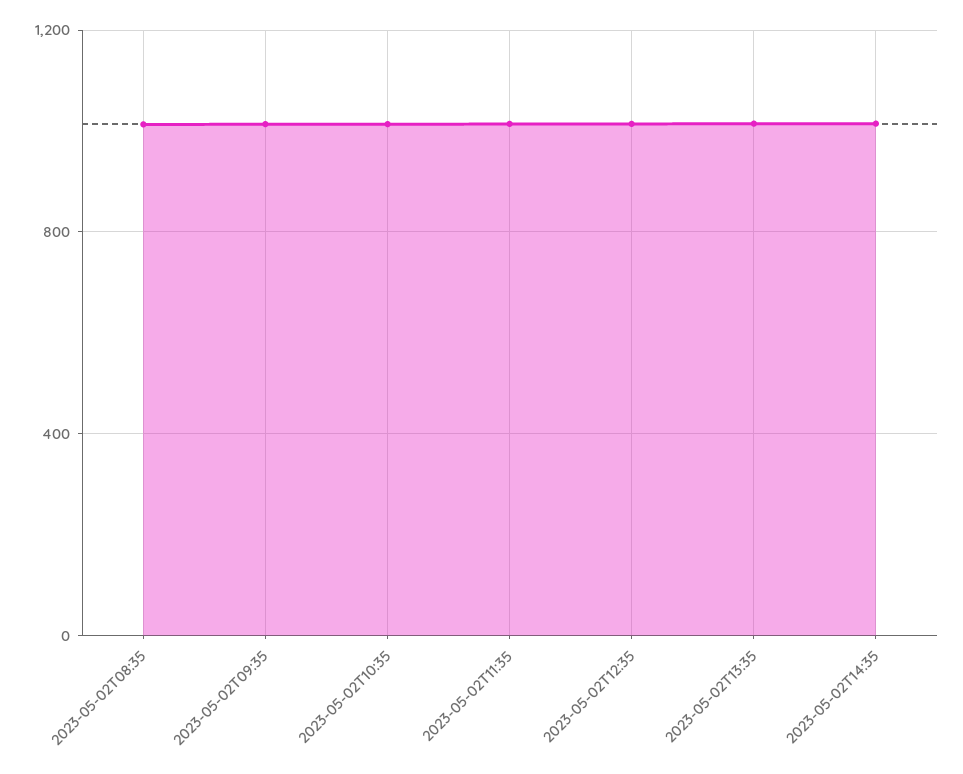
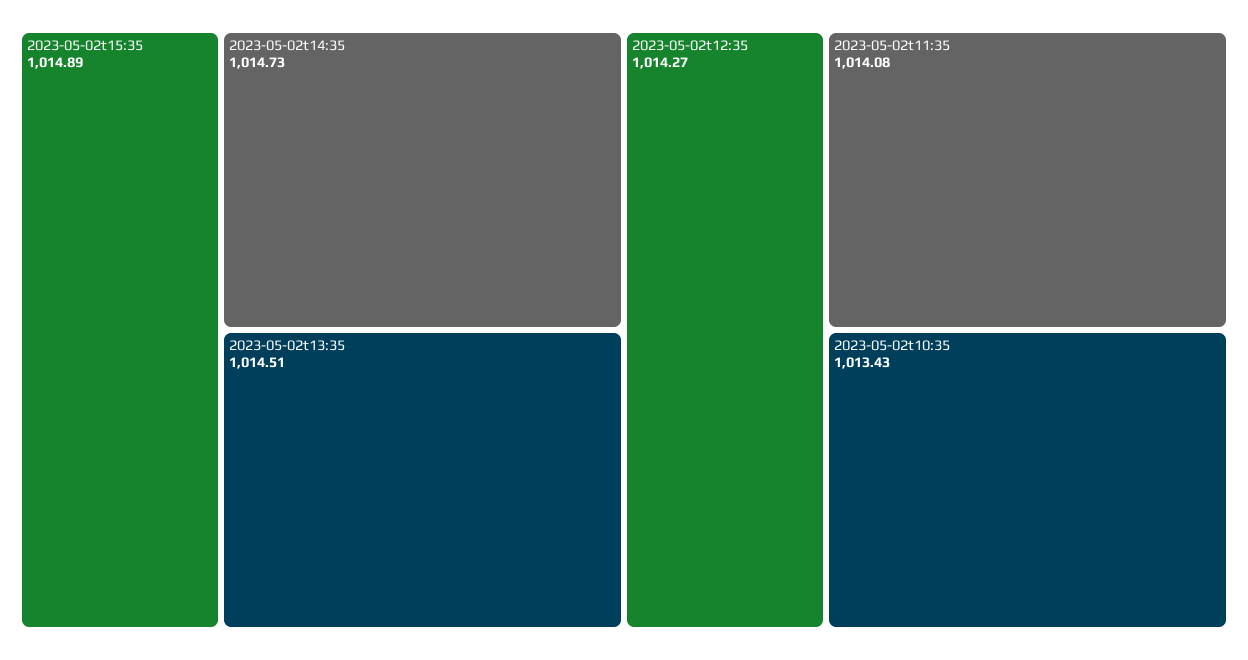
2023-05-02T08:35: 1000 -> none
2023-05-02T09:35: 1000 -> none
2023-05-02t15:35: none -> 1014.89

